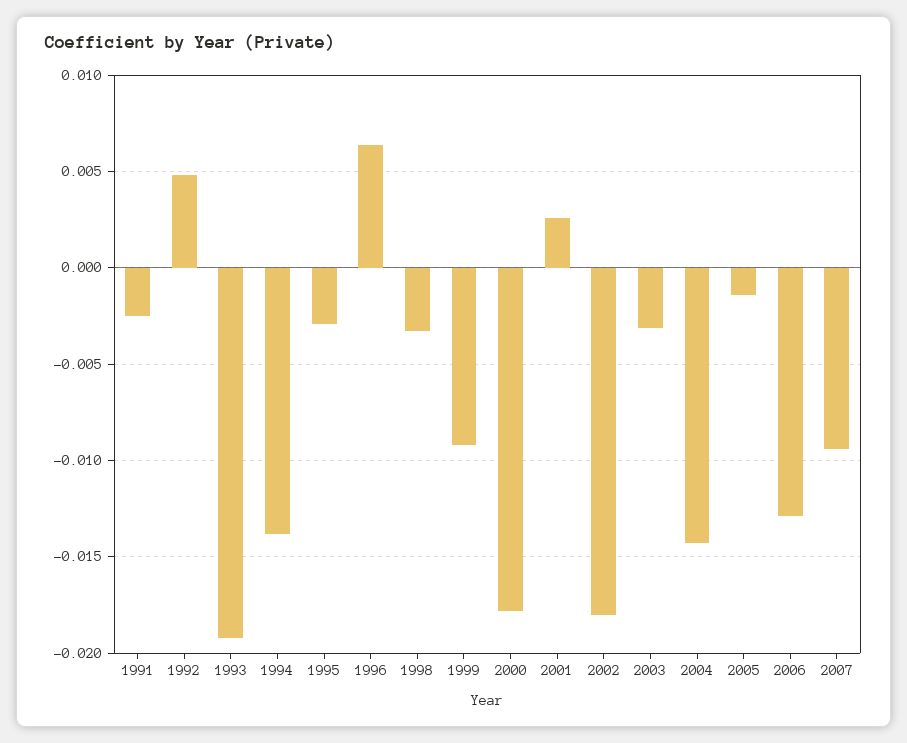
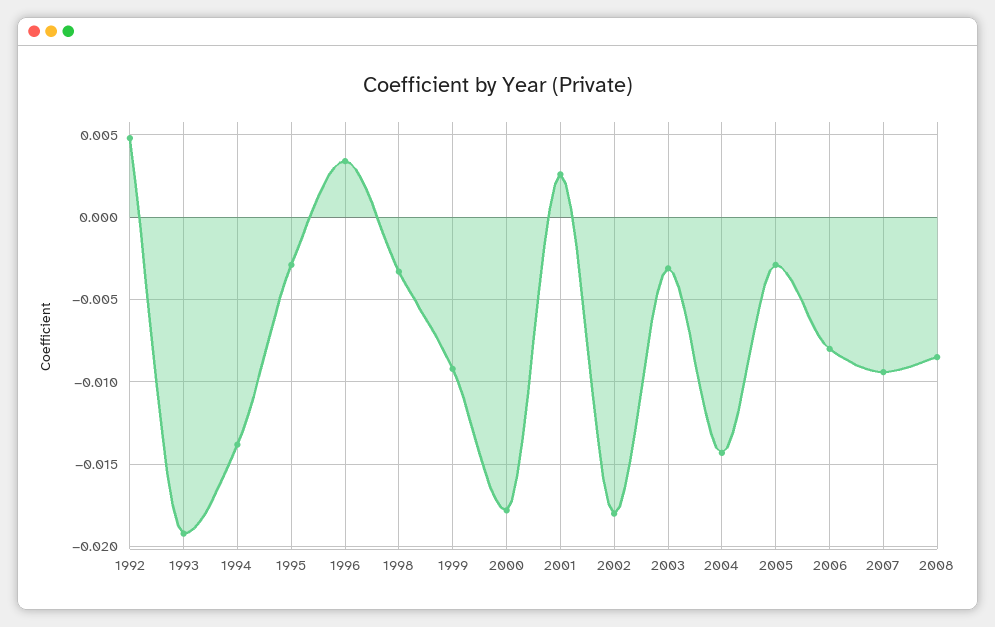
1991: -0.0025 -> none
1996: 0.0065 -> 0.0035
2005: -0.0015 -> -0.003
2006: -0.013 -> -0.008
2008: none -> -0.0085

